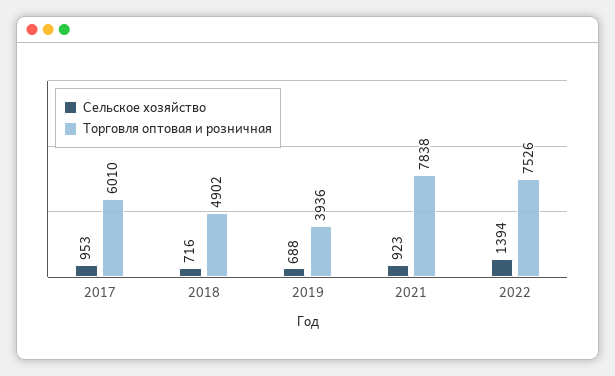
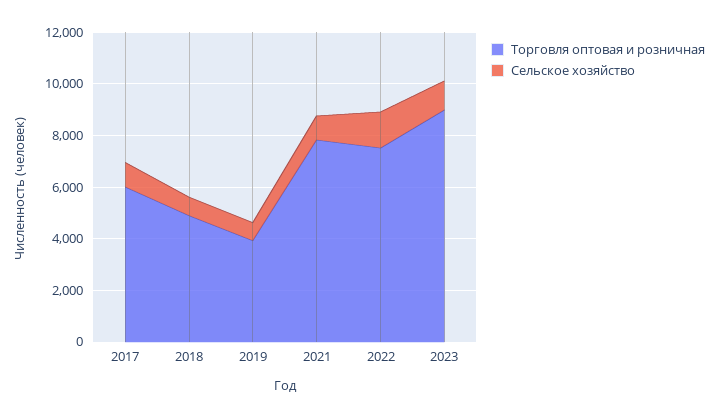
Торговля оптовая и розничная, 2023: none -> 9000
Сельское хозяйство, 2023: none -> 1000

